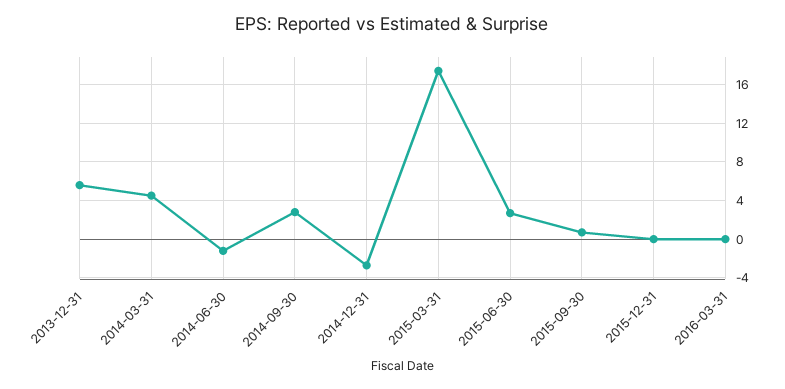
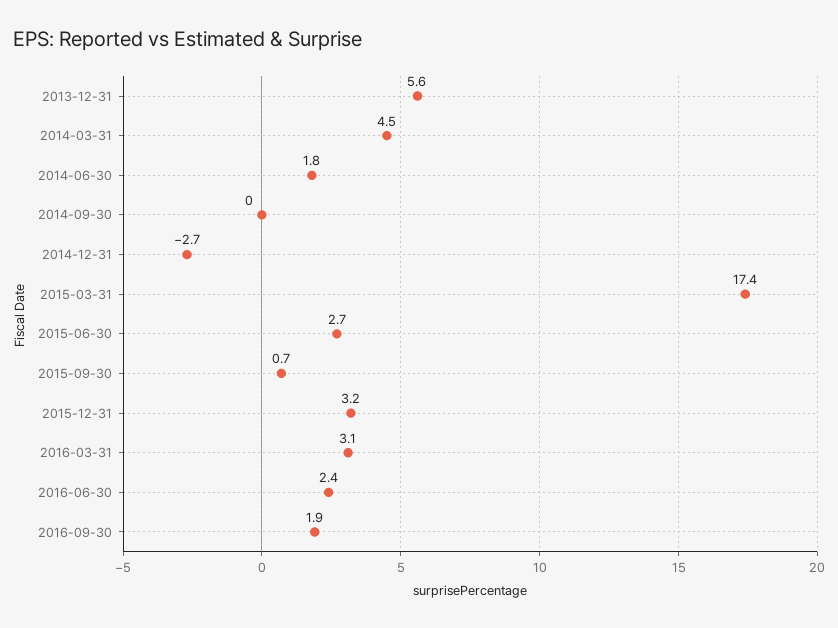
2014-06-30: -1 -> 1.8
2014-09-30: 3 -> 0
2015-12-31: 0 -> 3.2
2016-03-31: 0 -> 3.1
2016-06-30: none -> 2.4
2016-09-30: none -> 1.9

